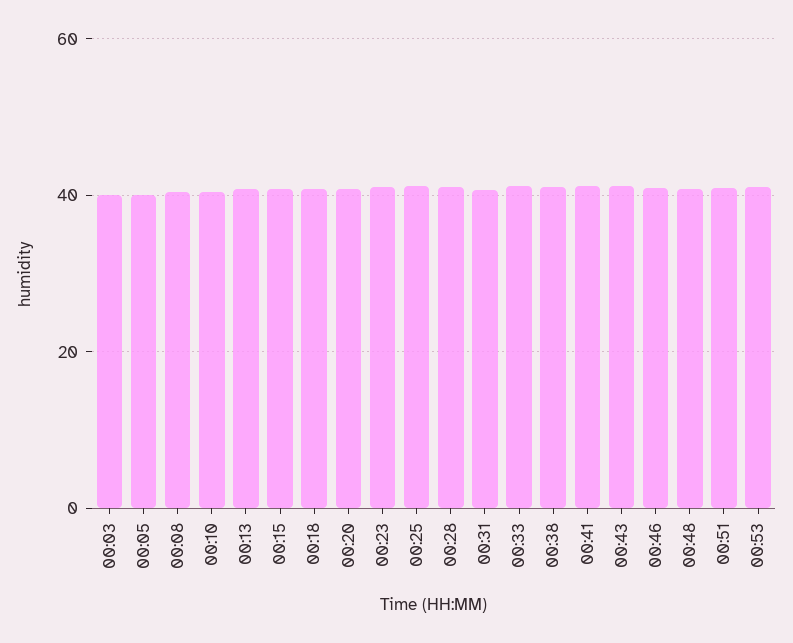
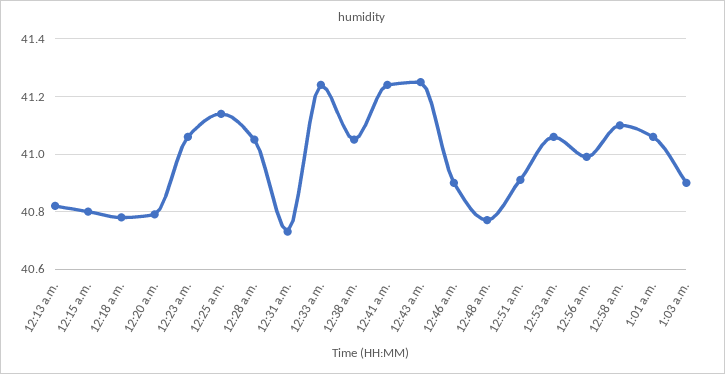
00:03: 40 -> none
00:05: 40 -> none
00:08: 40 -> none
00:10: 40 -> none
12:56 a.m.: none -> 41
12:58 a.m.: none -> 41.1
1:01 a.m.: none -> 41.05
1:03 a.m.: none -> 40.9

